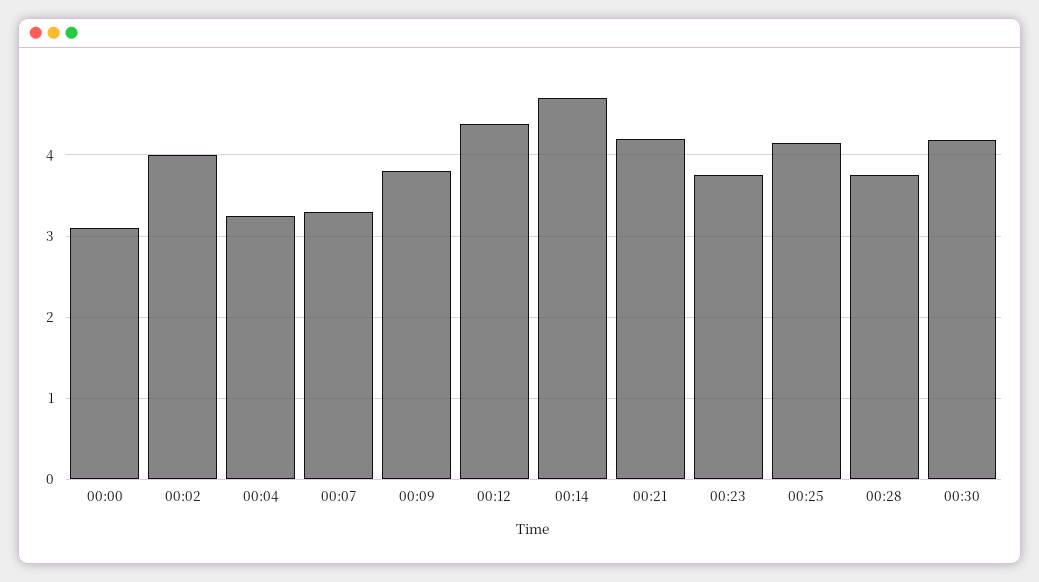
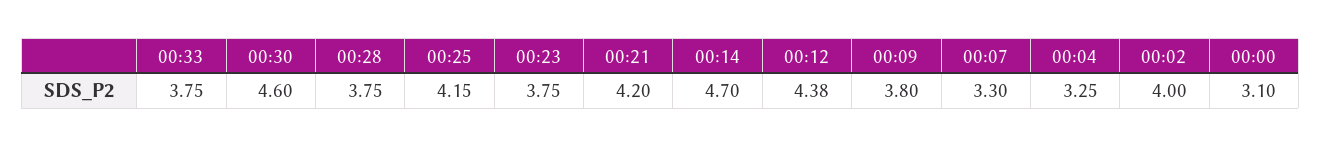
00:30: 4.2 -> 4.6
00:33: none -> 3.75

